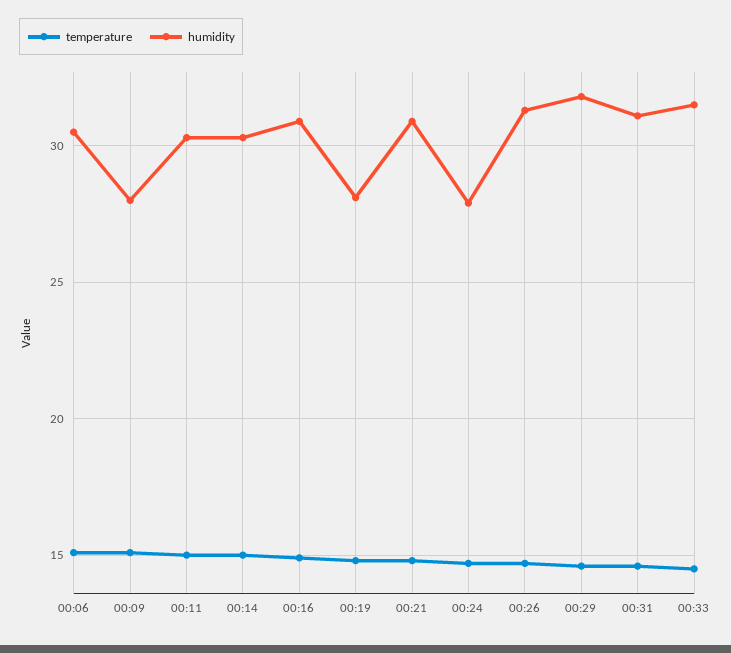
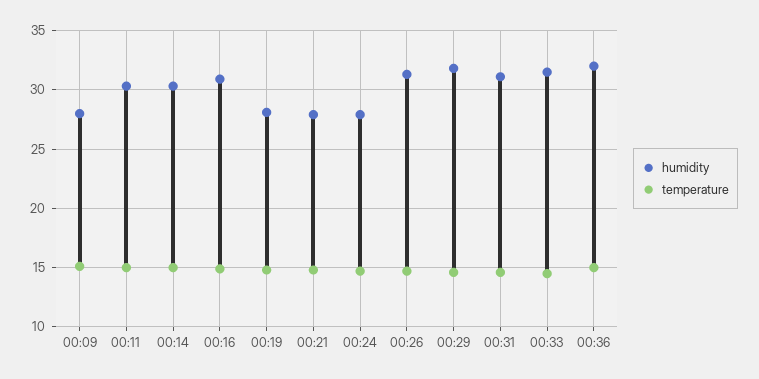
temperature, 00:06: 15 -> none
humidity, 00:06: 30.5 -> none
humidity, 00:21: 31 -> 28
humidity, 00:36: none -> 32
temperature, 00:36: none -> 15

